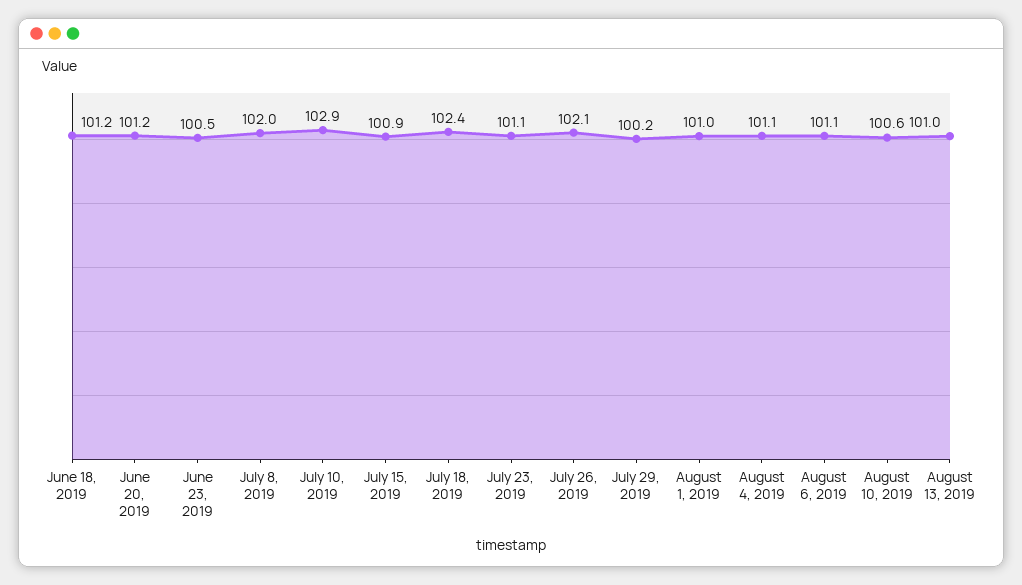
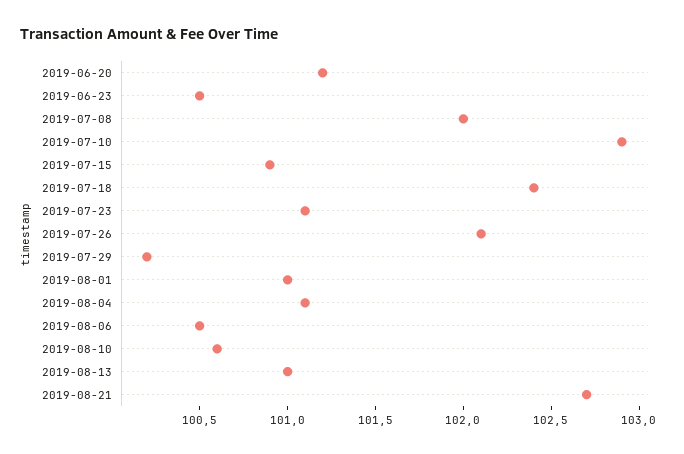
June 18, 2019: 101.2 -> none
August 6, 2019: 101.1 -> 100.5
2019-08-21: none -> 102.7

